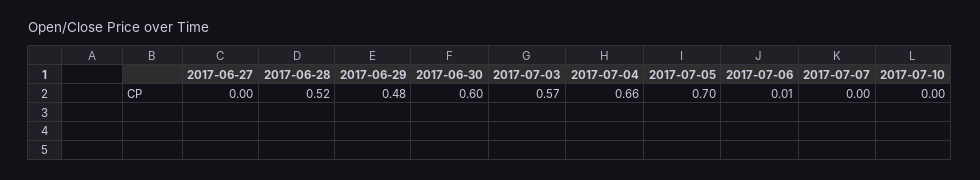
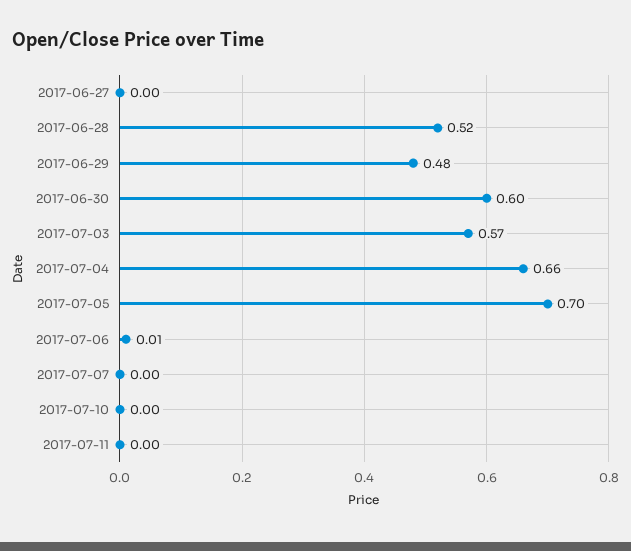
2017-07-11: none -> 0

